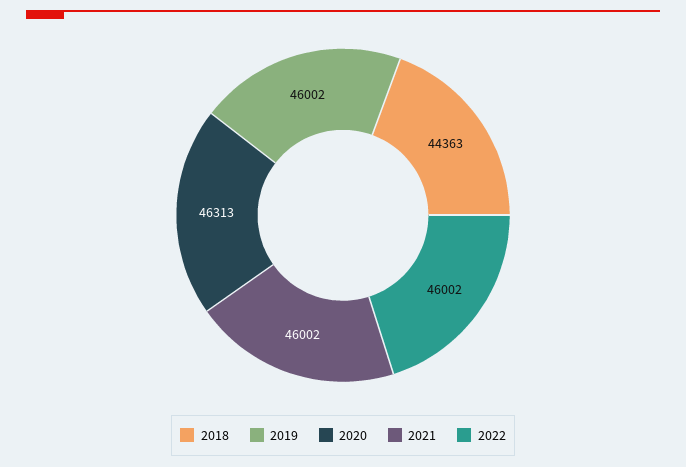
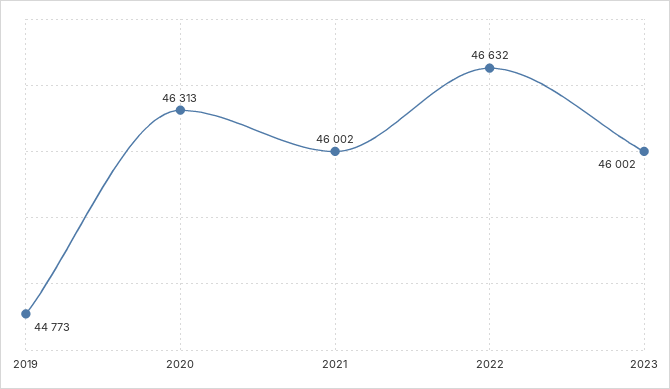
2018: 44363 -> none
2019: 46002 -> 44773
2022: 46002 -> 46632
2023: none -> 46002

